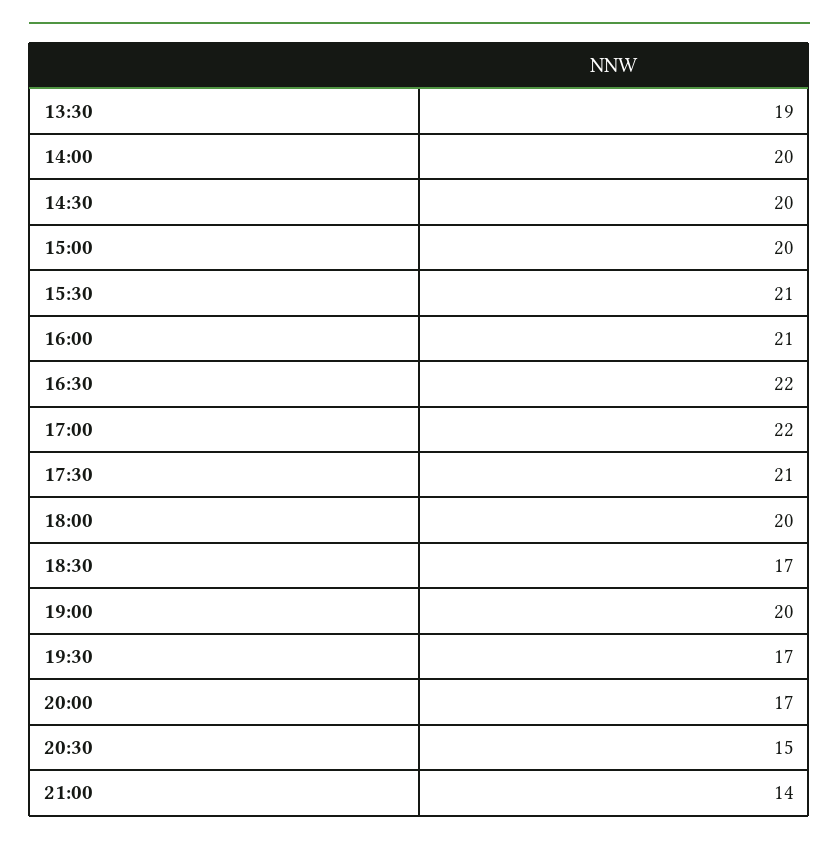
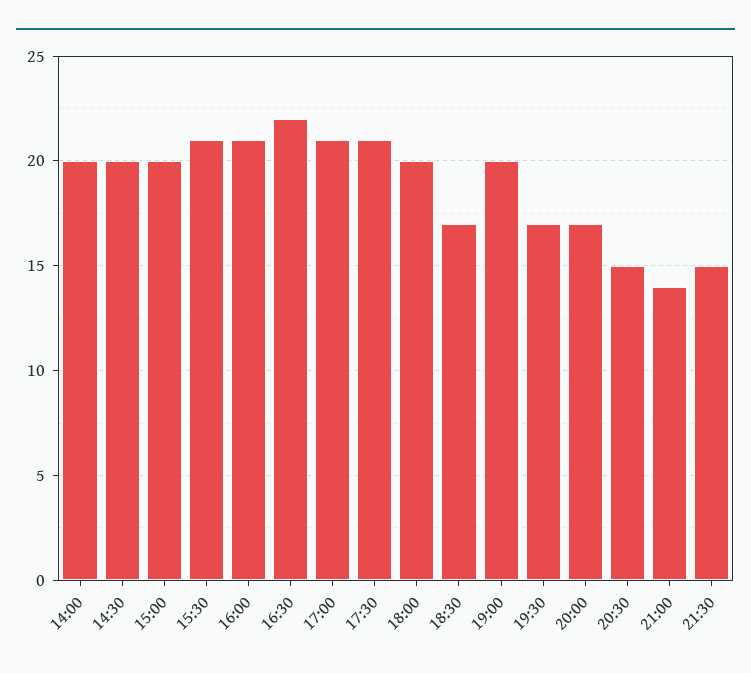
13:30: 19 -> none
17:00: 22 -> 21
21:30: none -> 15

